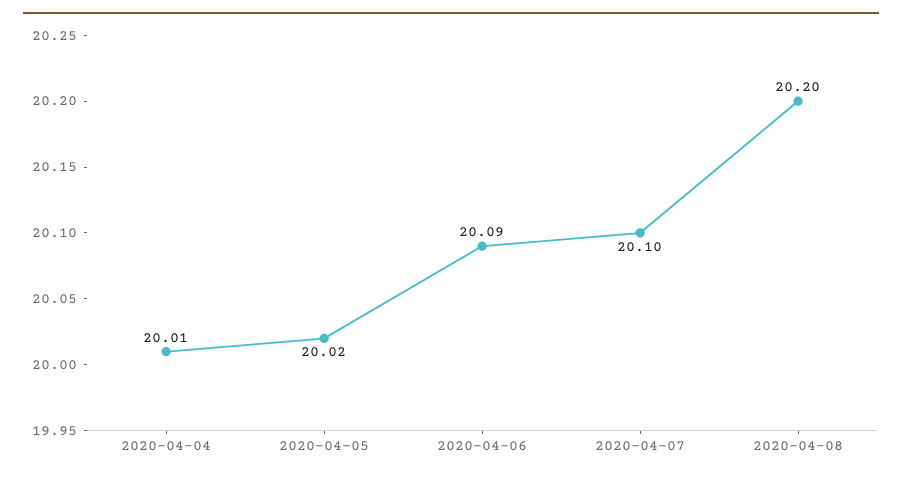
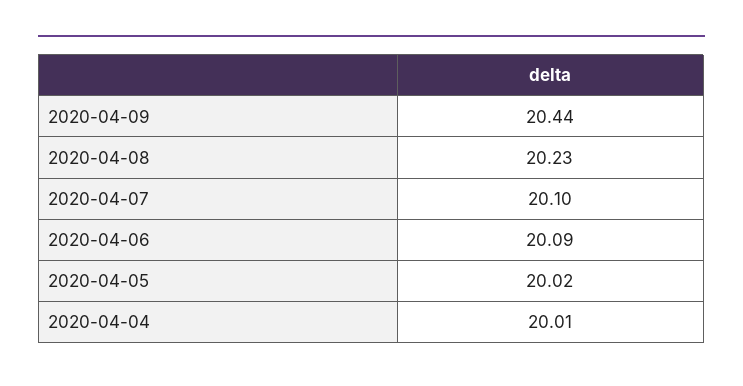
2020-04-08: 20.2 -> 20.23
2020-04-09: none -> 20.44

